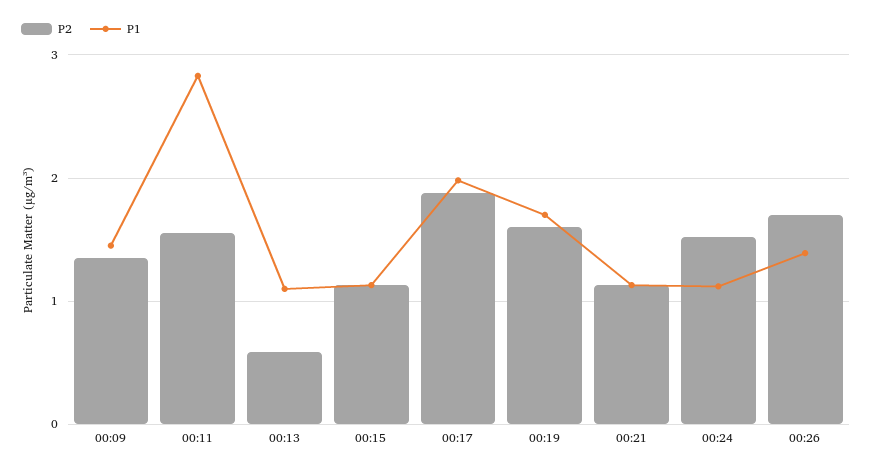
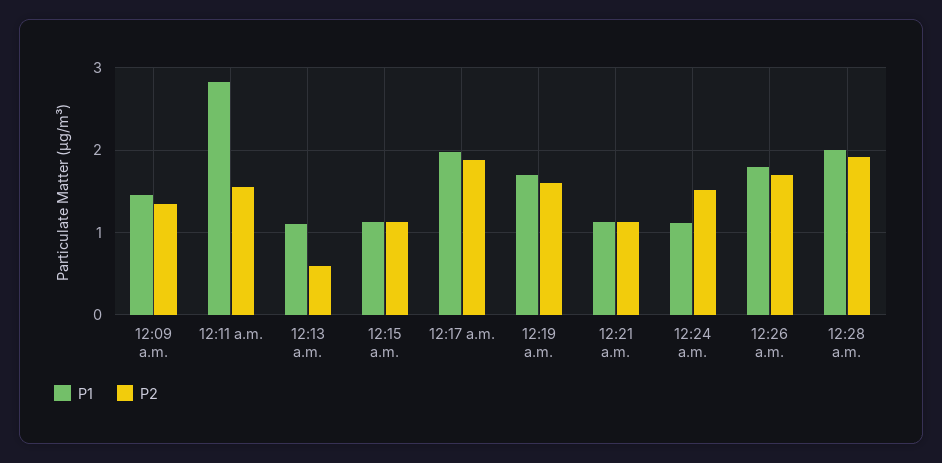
P1, 00:26: 1.4 -> 1.8
P1, 12:28 a.m.: none -> 2
P2, 12:28 a.m.: none -> 1.9

